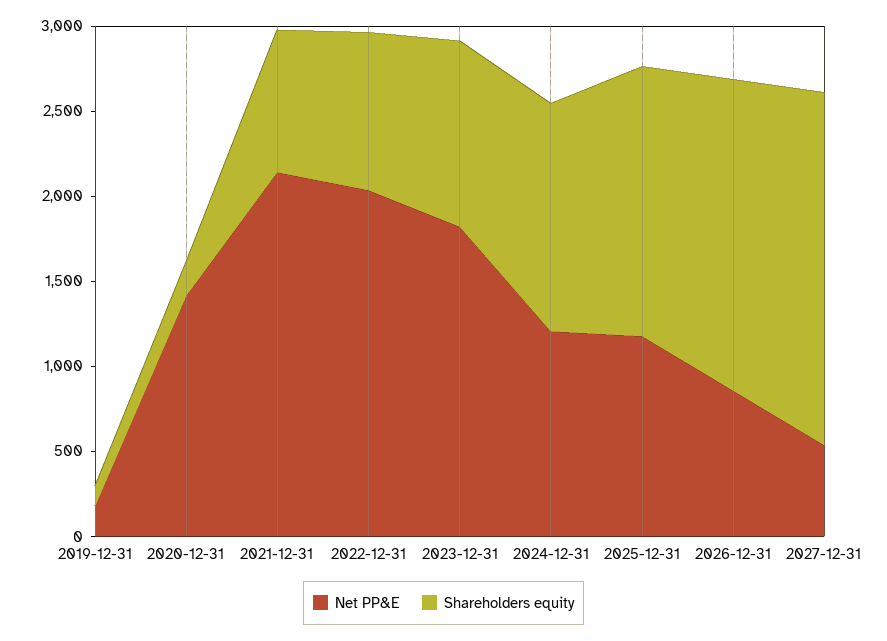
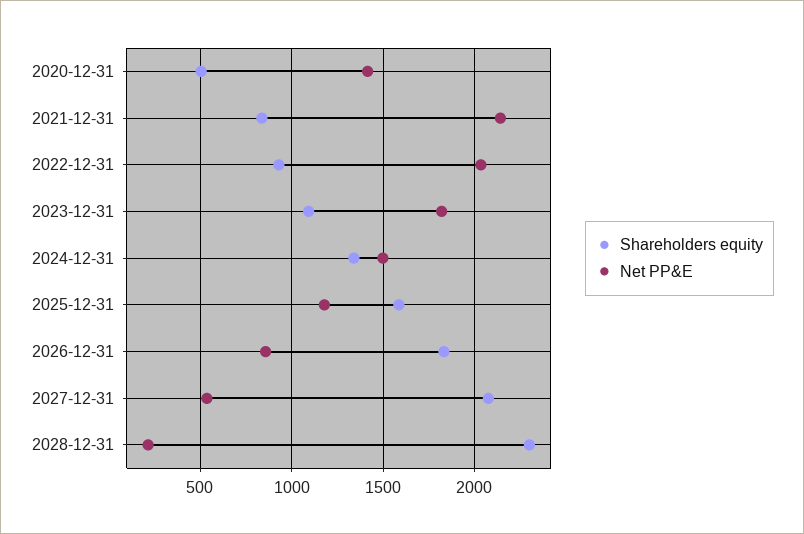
Net PP&E, 2019-12-31: 200 -> none
Shareholders equity, 2019-12-31: 100 -> none
Shareholders equity, 2020-12-31: 200 -> 500
Net PP&E, 2024-12-31: 1200 -> 1500
Shareholders equity, 2028-12-31: none -> 2300
Net PP&E, 2028-12-31: none -> 200

